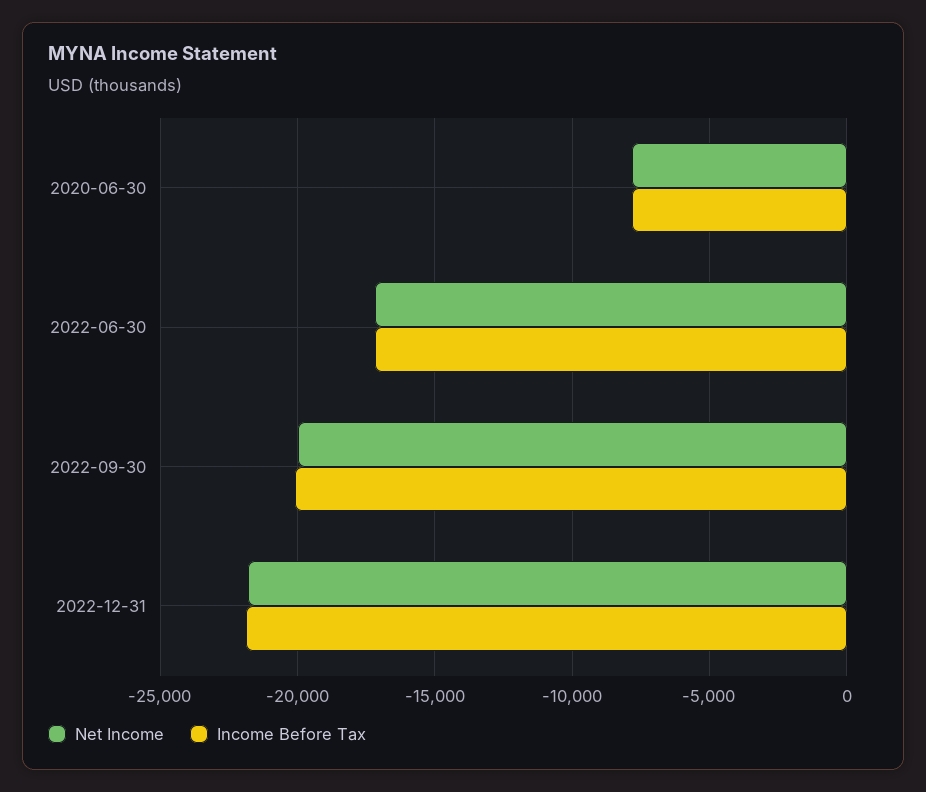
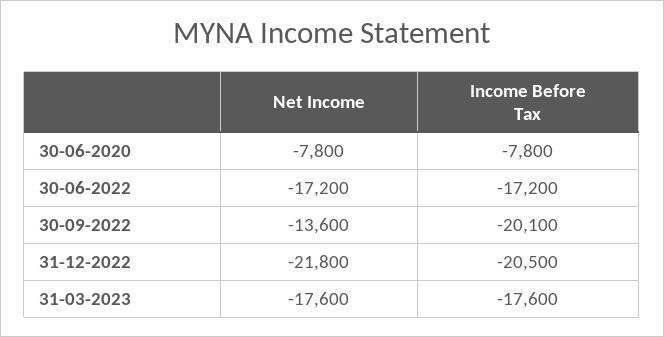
Net Income, 2022-09-30: -20000 -> -13600
Income Before Tax, 2022-12-31: -22000 -> -20500
Net Income, 31-03-2023: none -> -17600
Income Before Tax, 31-03-2023: none -> -17600

